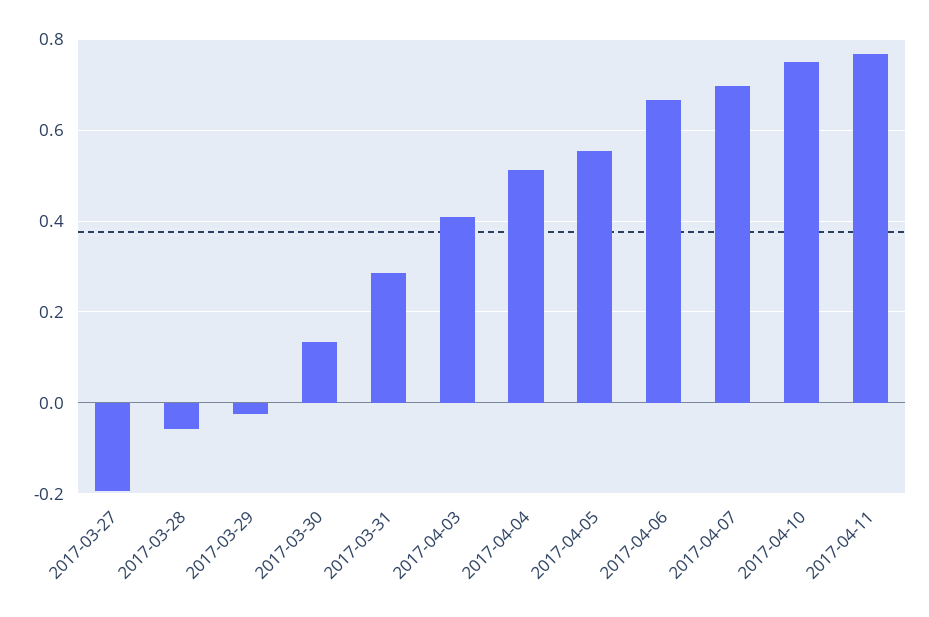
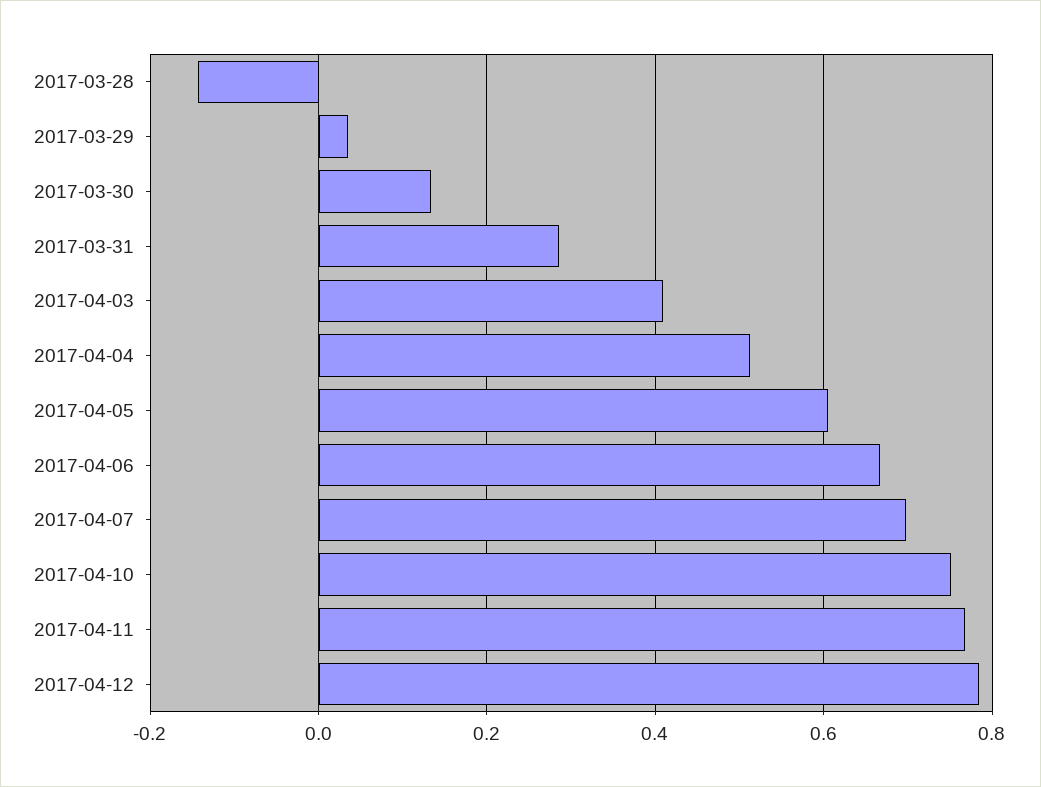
2017-03-27: -0.2 -> none
2017-03-28: -0.06 -> -0.14
2017-03-29: -0.02 -> 0.04
2017-04-05: 0.56 -> 0.6
2017-04-12: none -> 0.78

